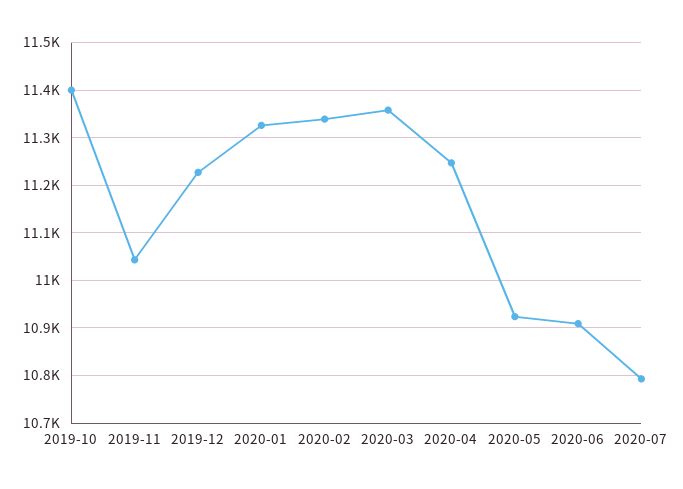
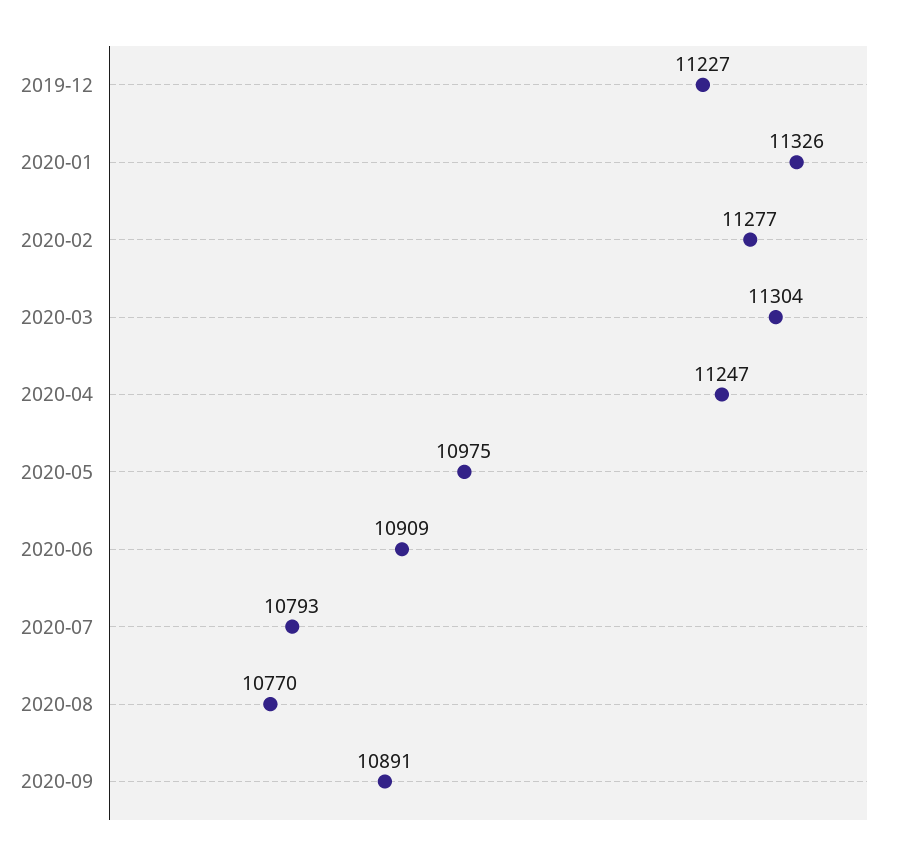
2019-10: 11400 -> none
2019-11: 11040 -> none
2020-02: 11340 -> 11277
2020-03: 11360 -> 11304
2020-05: 10920 -> 10975
2020-08: none -> 10770
2020-09: none -> 10891

